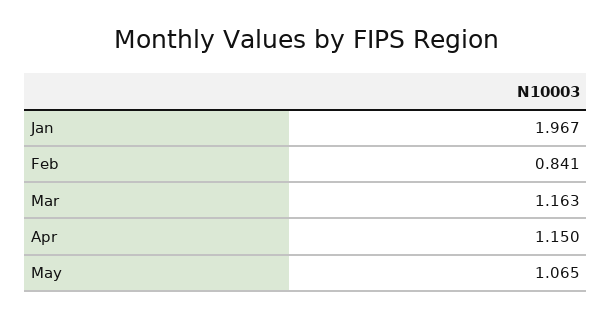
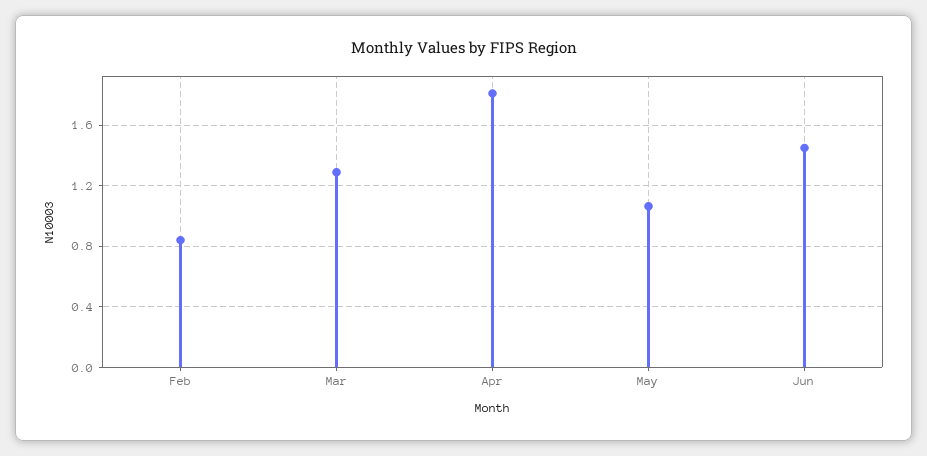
Jan: 1.967 -> none
Mar: 1.163 -> 1.3
Apr: 1.15 -> 1.8
Jun: none -> 1.45

